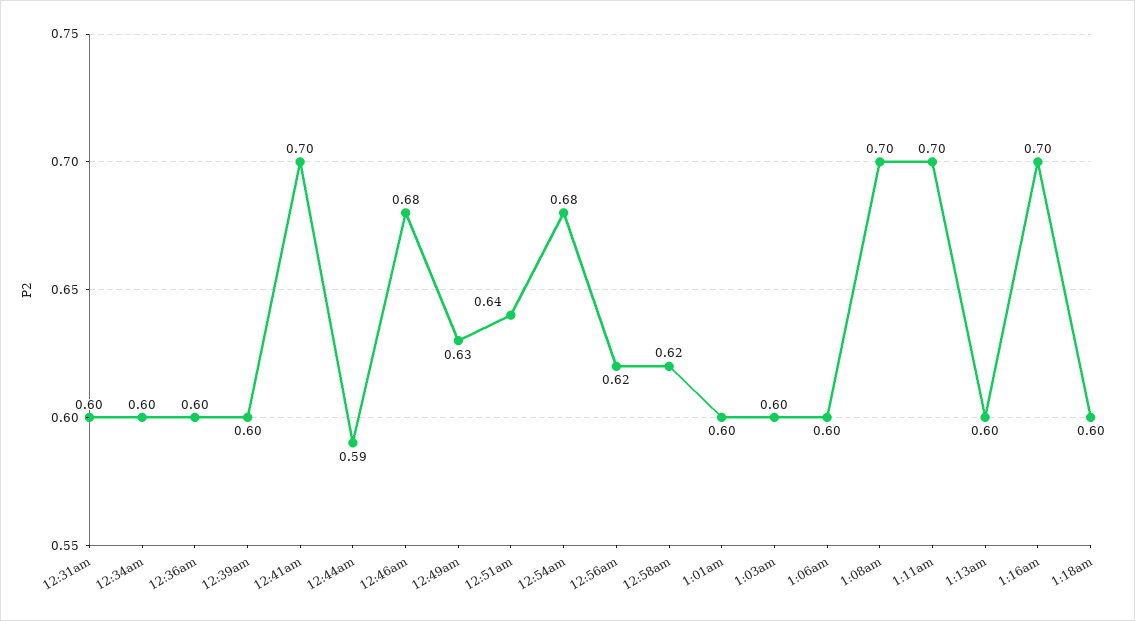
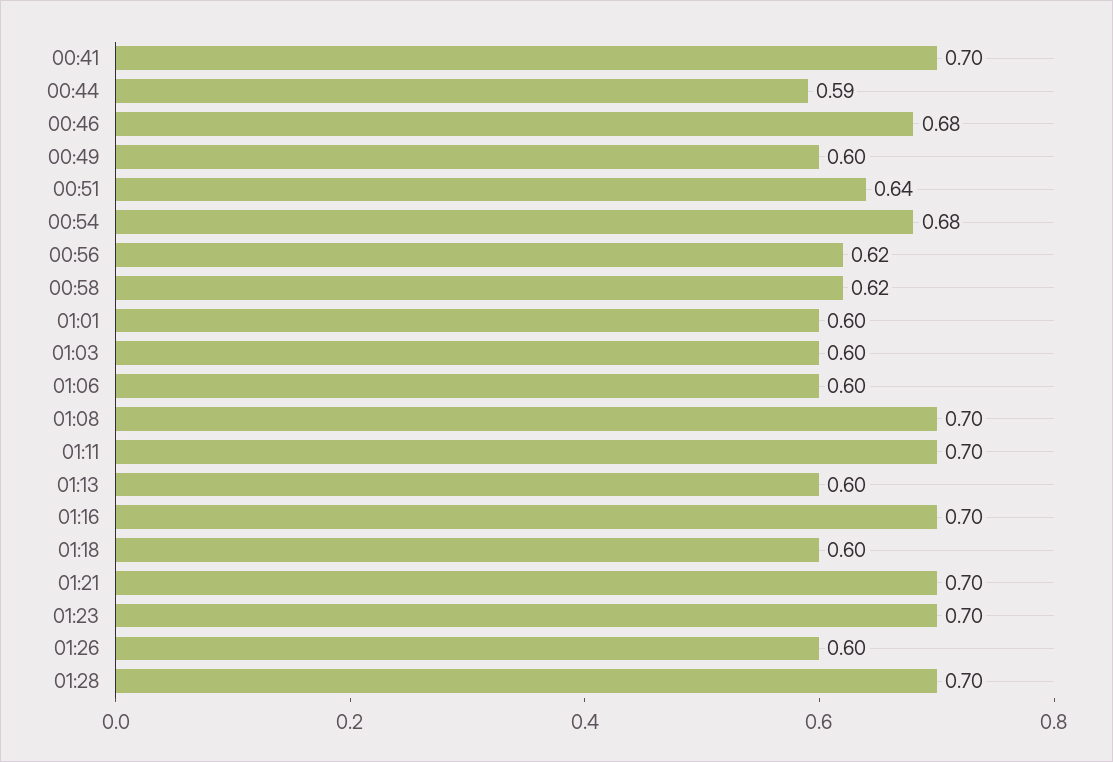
12:31am: 0.6 -> none
12:34am: 0.6 -> none
12:36am: 0.6 -> none
12:39am: 0.6 -> none
12:49am: 0.63 -> 0.6
01:21: none -> 0.7
01:23: none -> 0.7
01:26: none -> 0.6
01:28: none -> 0.7

